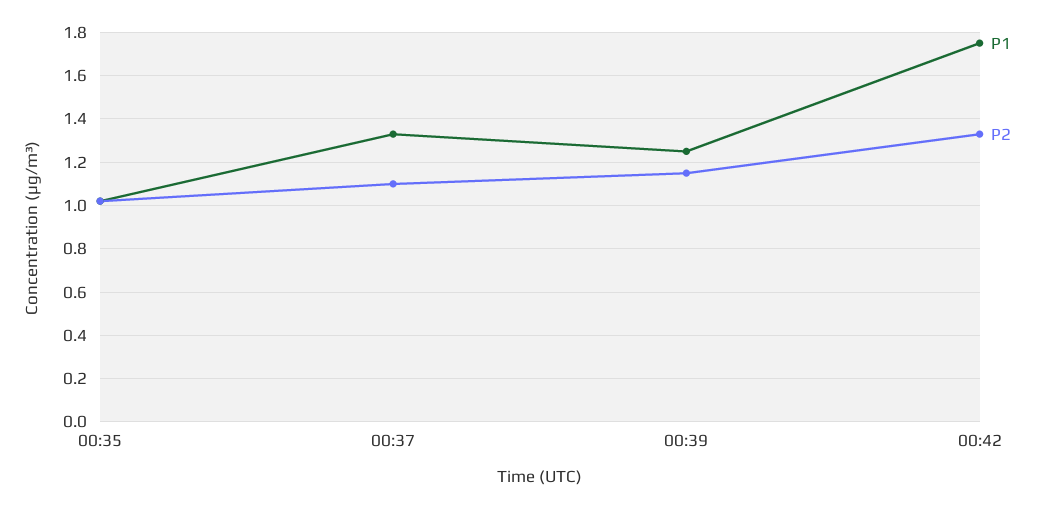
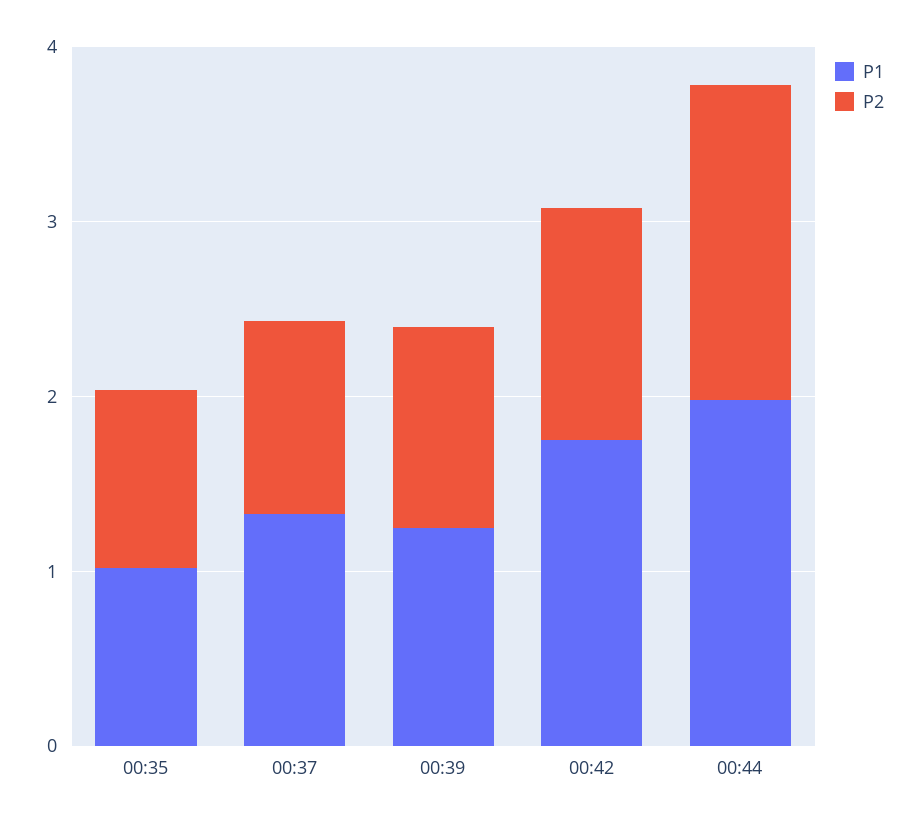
P1, 00:44: none -> 2
P2, 00:44: none -> 1.8

